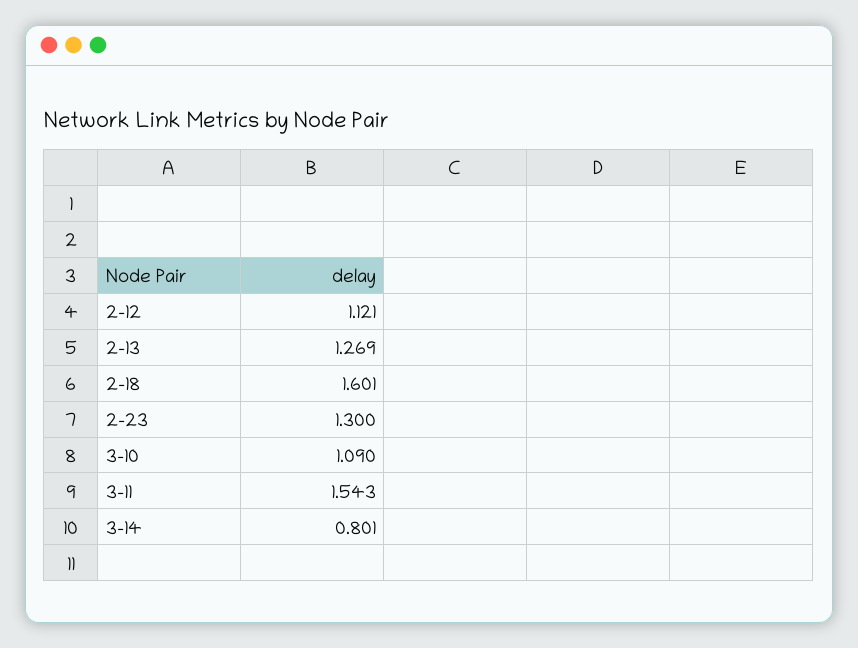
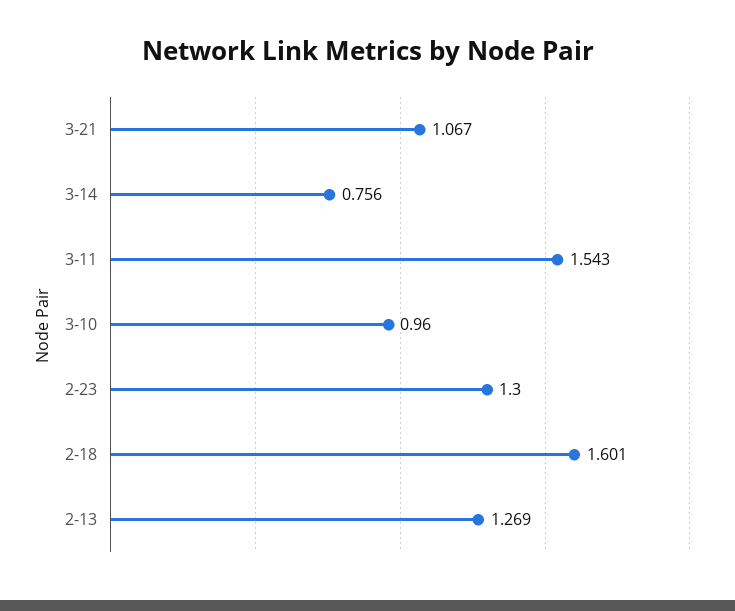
2-12: 1.121 -> none
3-10: 1.09 -> 0.96
3-14: 0.801 -> 0.756
3-21: none -> 1.067

